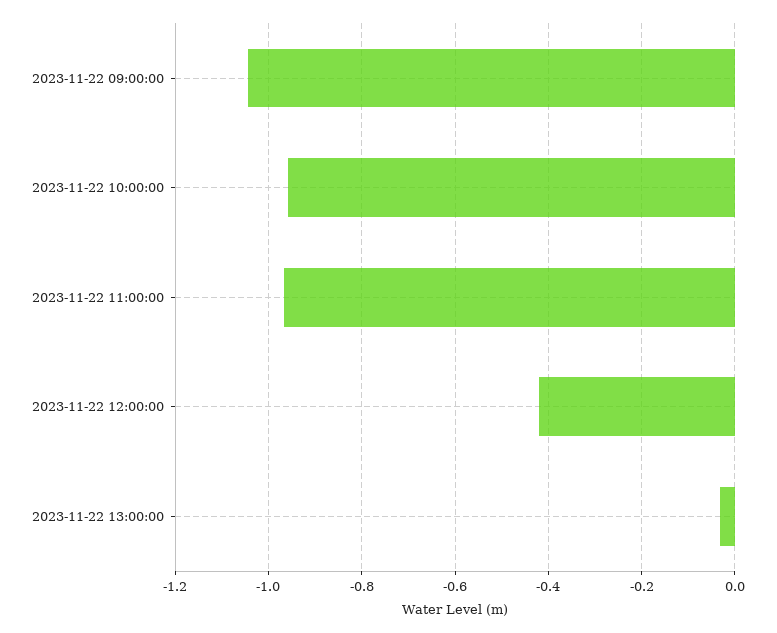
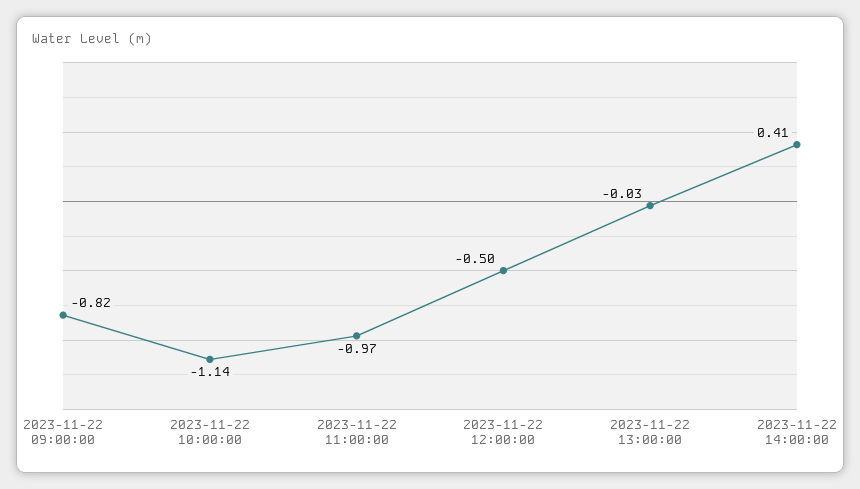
2023-11-22 09:00:00: -1.04 -> -0.82
2023-11-22 10:00:00: -0.96 -> -1.14
2023-11-22 12:00:00: -0.42 -> -0.5
2023-11-22 14:00:00: none -> 0.41

